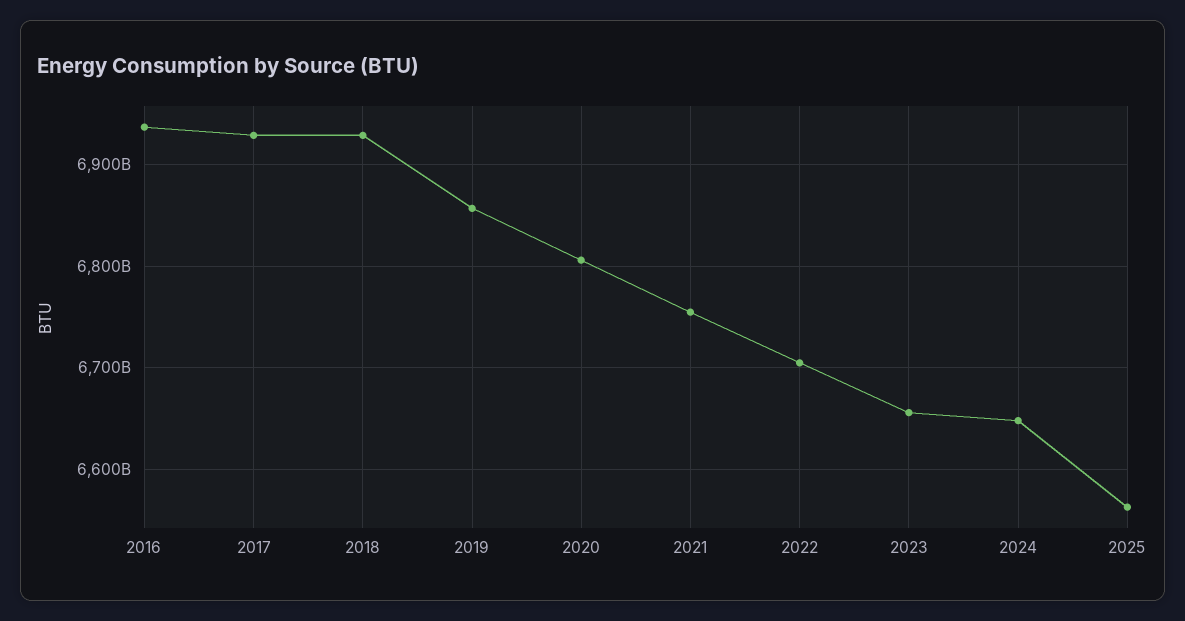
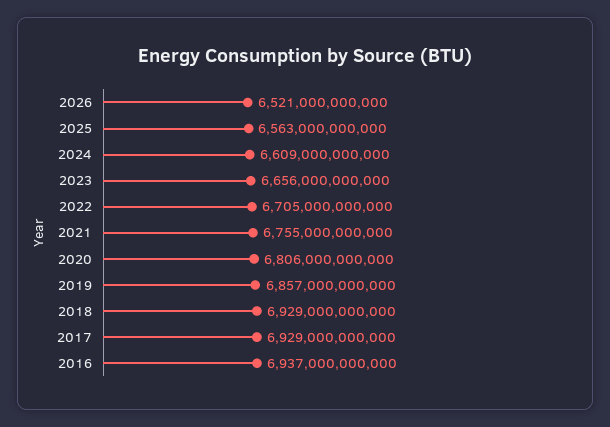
2024: 6650000000000 -> 6609000000000
2026: none -> 6521000000000

